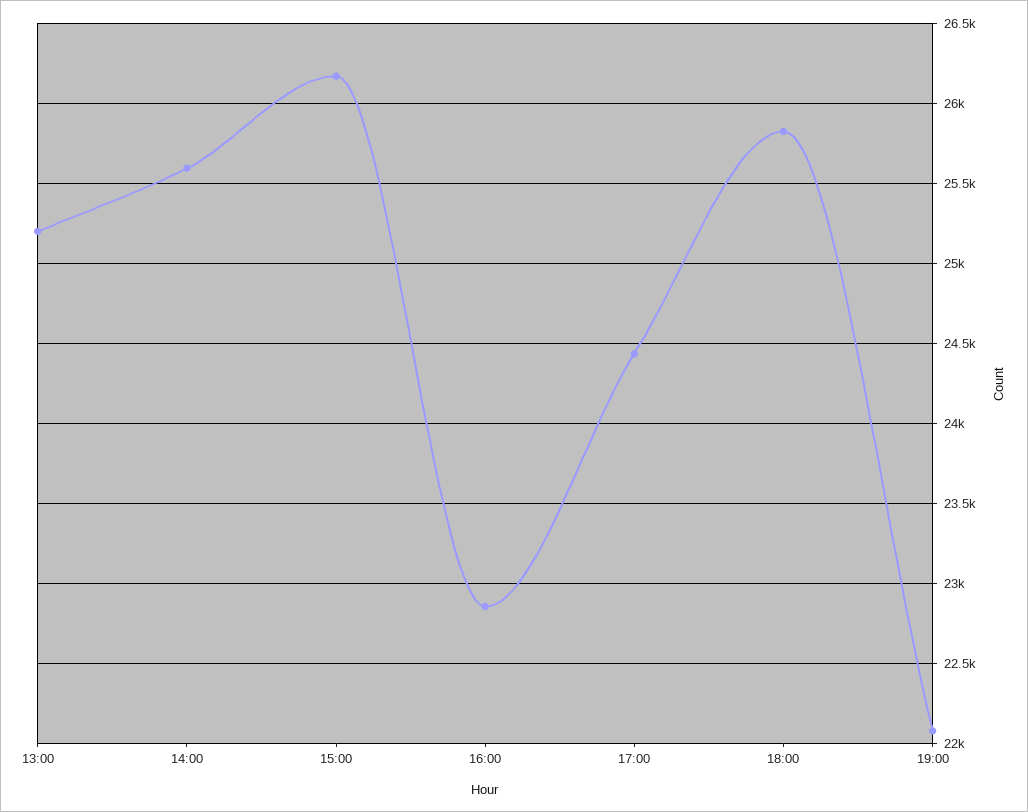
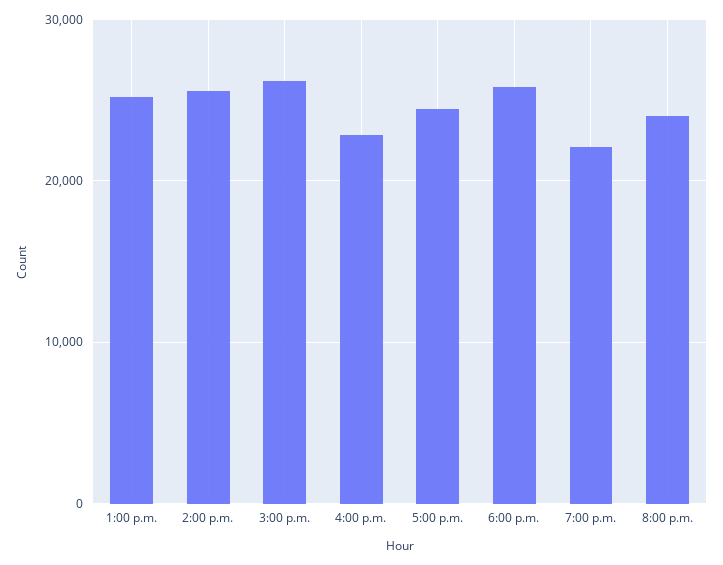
8:00 p.m.: none -> 24000

